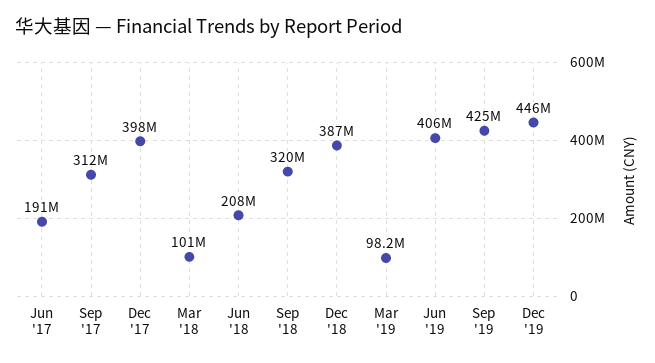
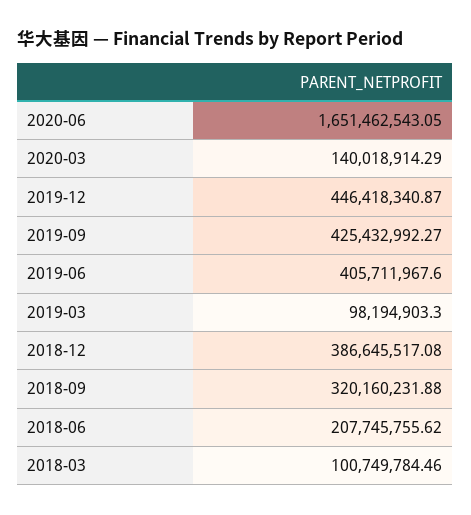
Jun '17: 191000000 -> none
Sep '17: 312000000 -> none
Dec '17: 398000000 -> none
2020-06: none -> 1651462543.05
2020-03: none -> 140018914.29

